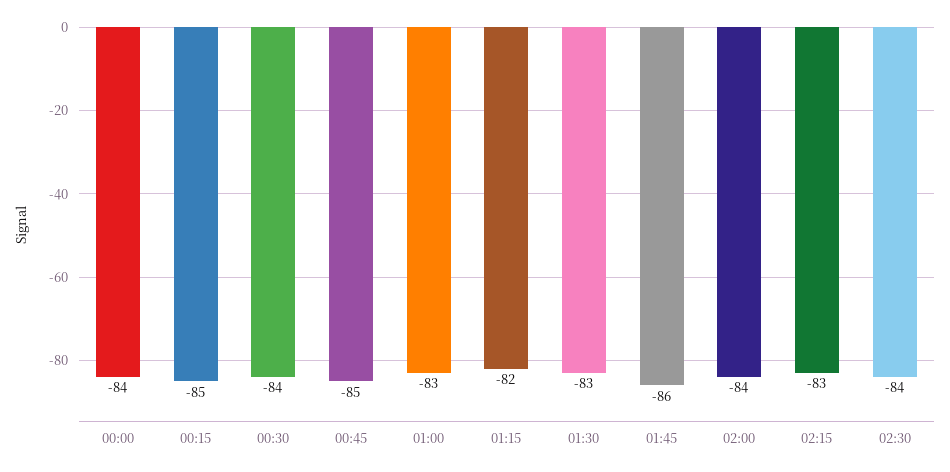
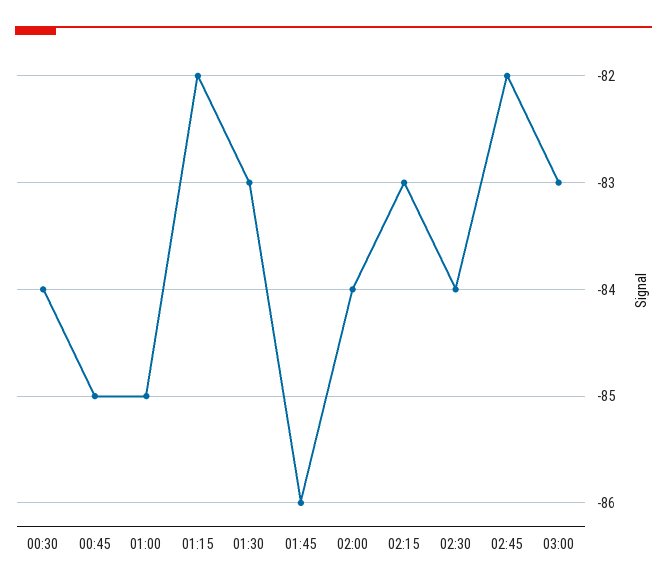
00:00: -84 -> none
00:15: -85 -> none
01:00: -83 -> -85
02:45: none -> -82
03:00: none -> -83

